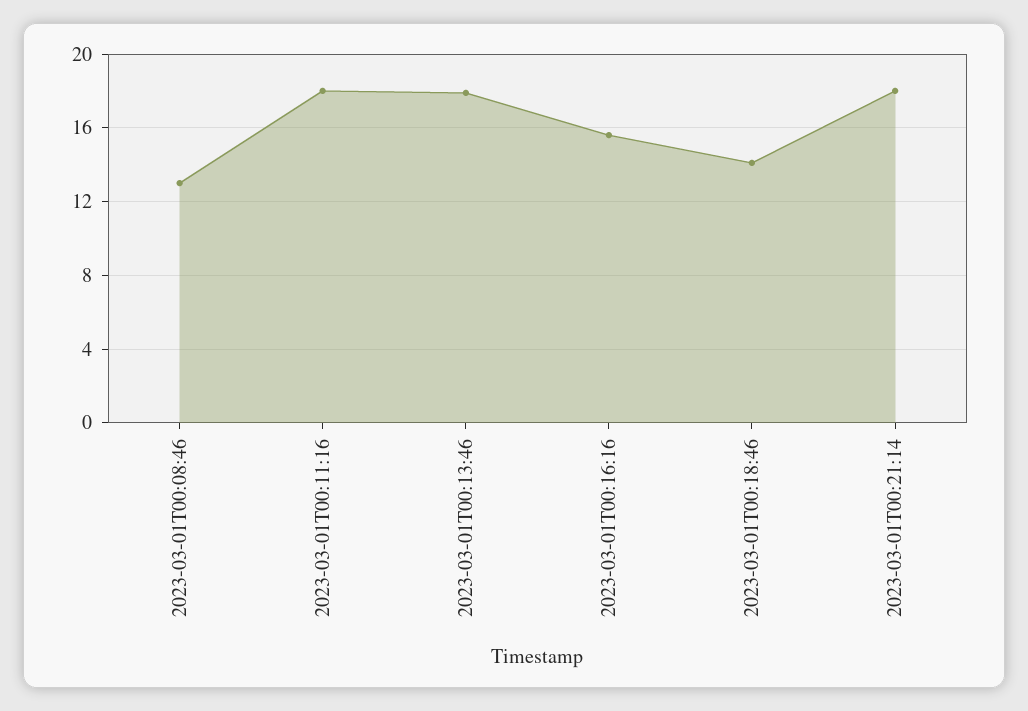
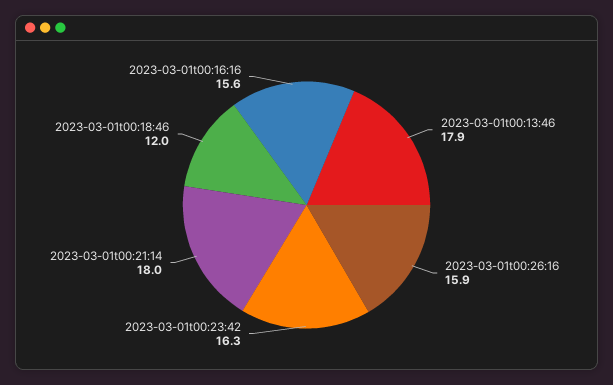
2023-03-01T00:08:46: 13 -> none
2023-03-01T00:11:16: 18 -> none
2023-03-01T00:18:46: 14 -> 12
2023-03-01t00:26:16: none -> 15.9
2023-03-01t00:23:42: none -> 16.3

